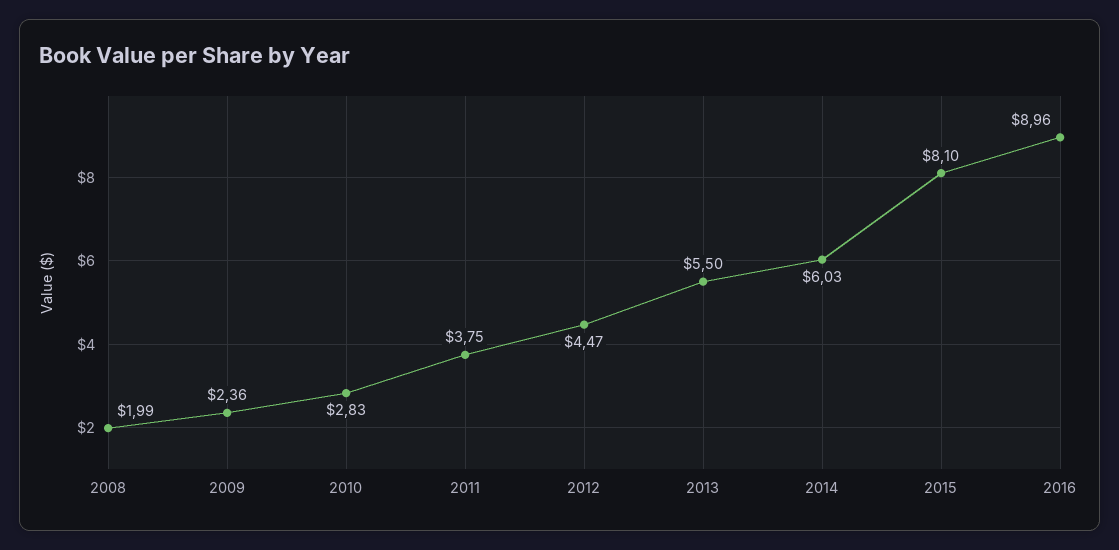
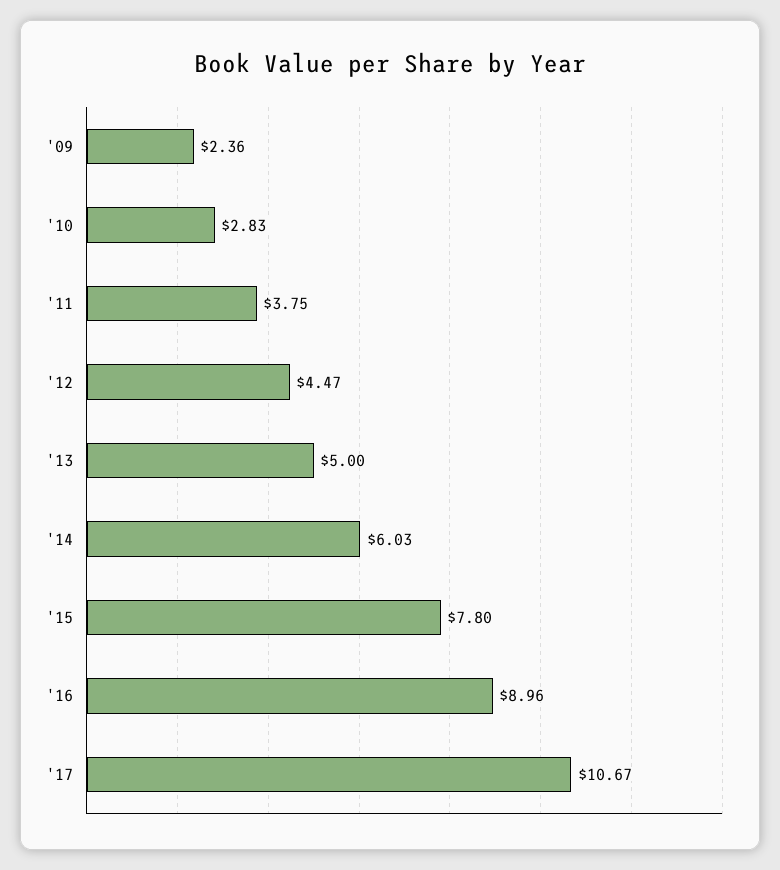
2008: 1.99 -> none
2013: 5.5 -> 5
2015: 8.1 -> 7.8
'17: none -> 10.67

